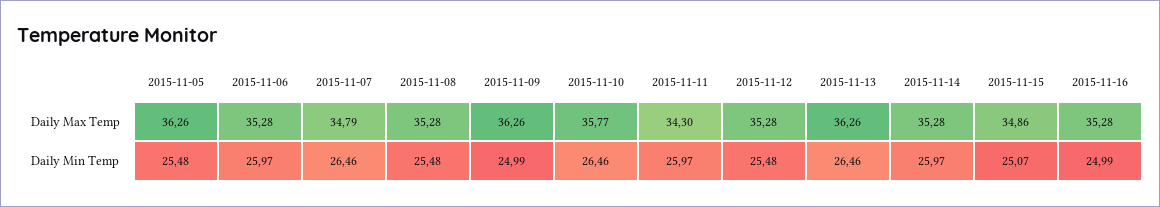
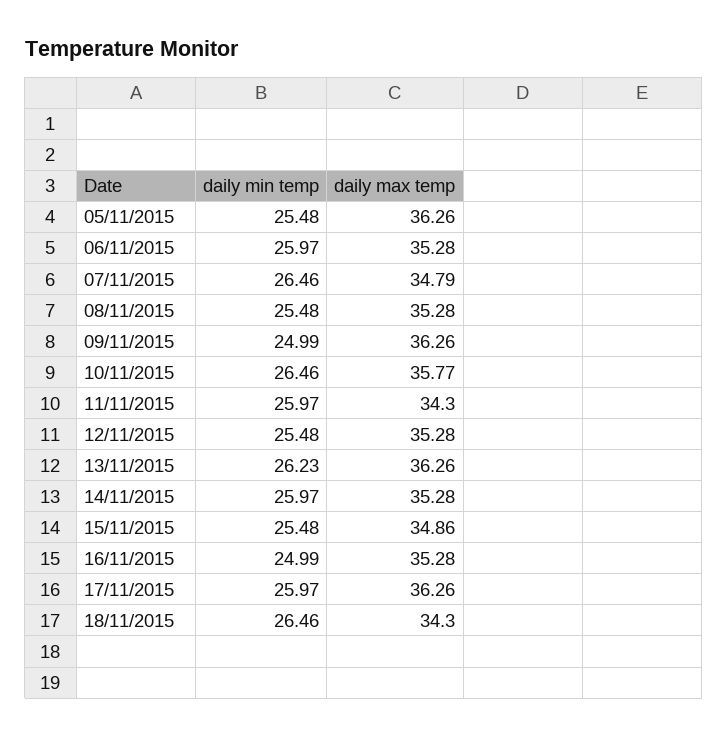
2015-11-13, Daily Min Temp: 26.46 -> 26.23
2015-11-15, Daily Min Temp: 25.07 -> 25.48
17/11/2015, Daily Min Temp: none -> 25.97
17/11/2015, Daily Max Temp: none -> 36.26
18/11/2015, Daily Min Temp: none -> 26.46
18/11/2015, Daily Max Temp: none -> 34.3

